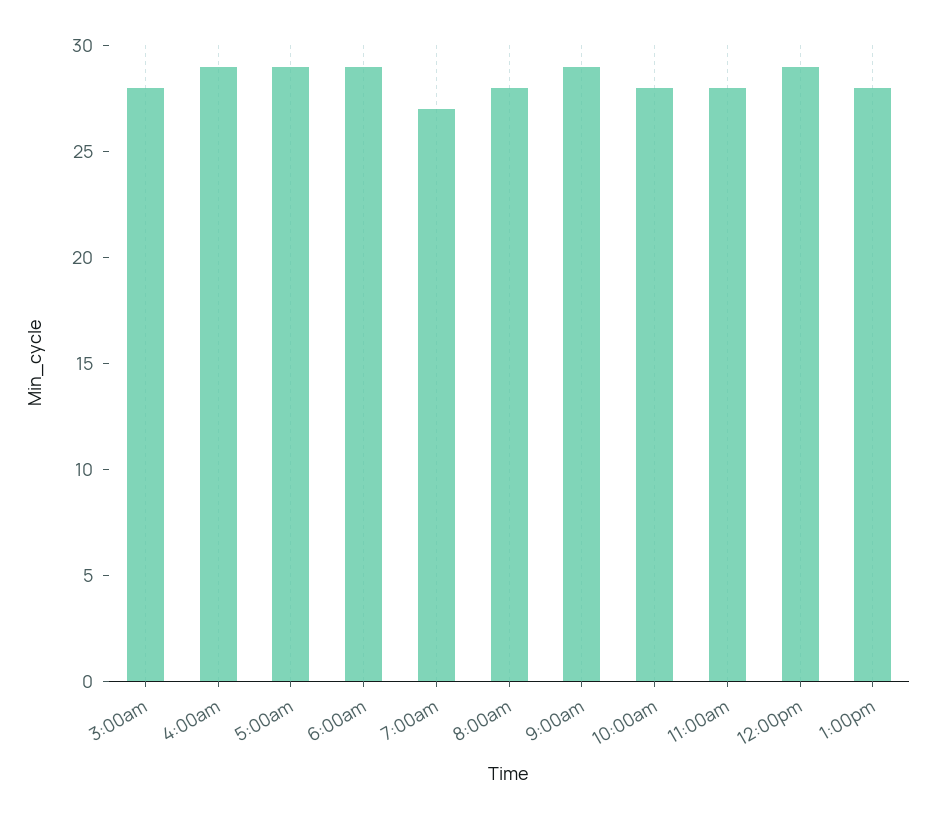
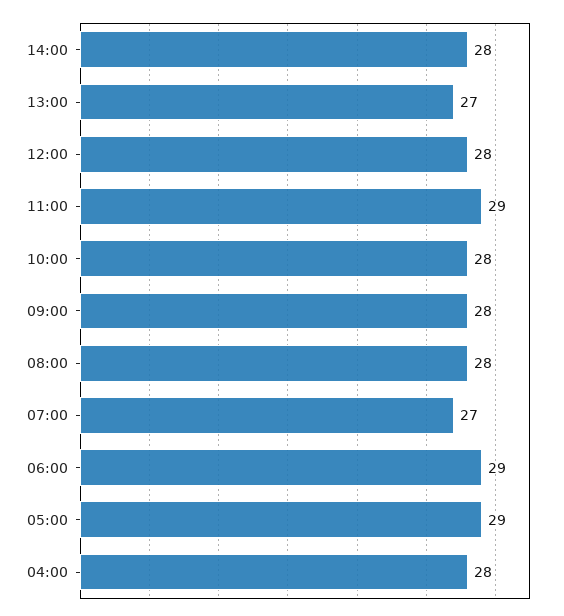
3:00am: 28 -> none
4:00am: 29 -> 28
9:00am: 29 -> 28
11:00am: 28 -> 29
12:00pm: 29 -> 28
1:00pm: 28 -> 27
14:00: none -> 28

